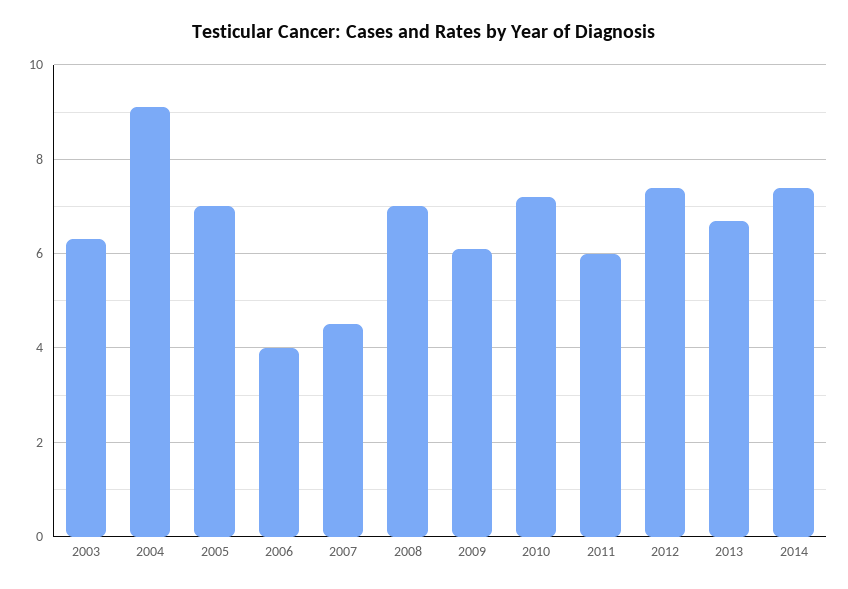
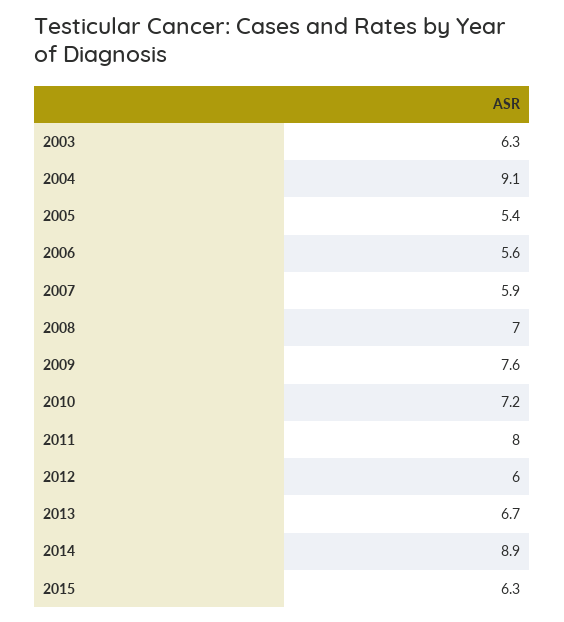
2005: 7 -> 5.4
2006: 4 -> 5.6
2007: 4.5 -> 5.9
2009: 6 -> 7.6
2011: 6 -> 8
2012: 7.5 -> 6
2014: 7.5 -> 8.9
2015: none -> 6.3

